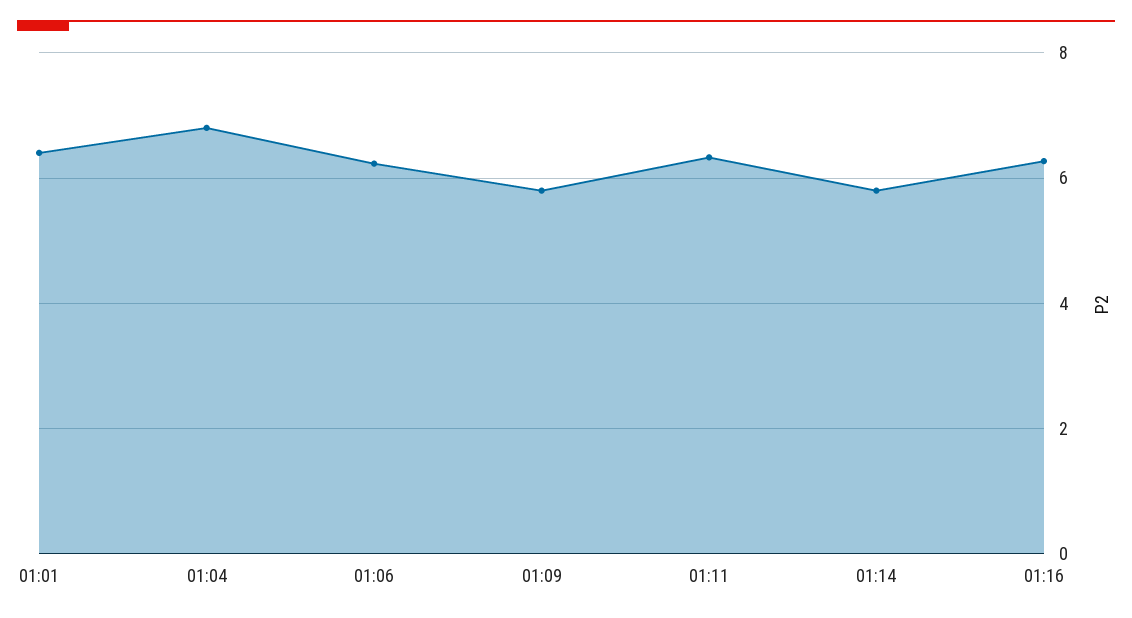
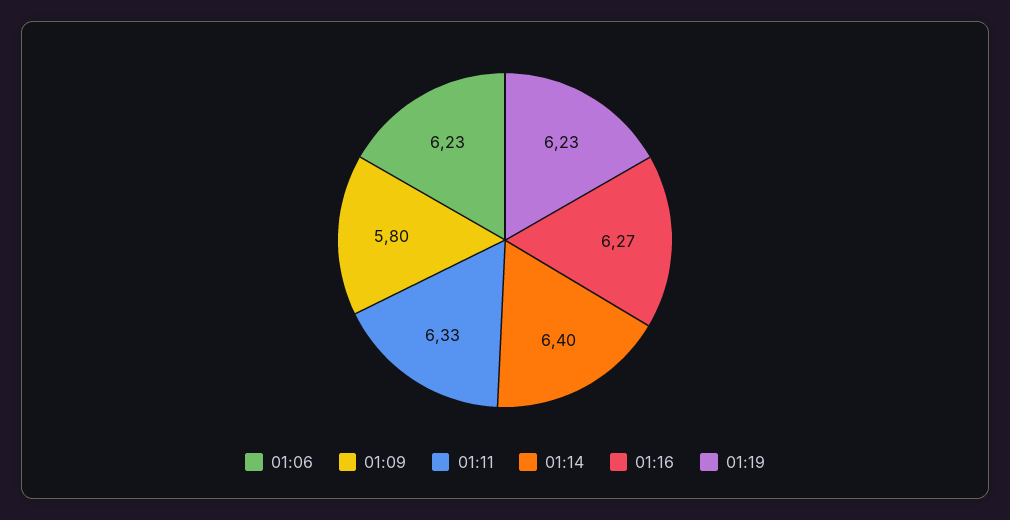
01:01: 6.4 -> none
01:04: 6.8 -> none
01:14: 5.8 -> 6.4
01:19: none -> 6.23

